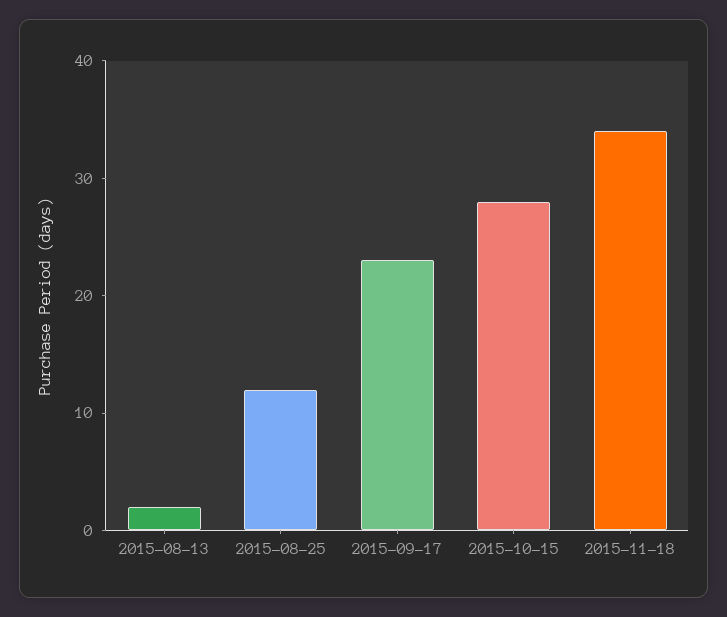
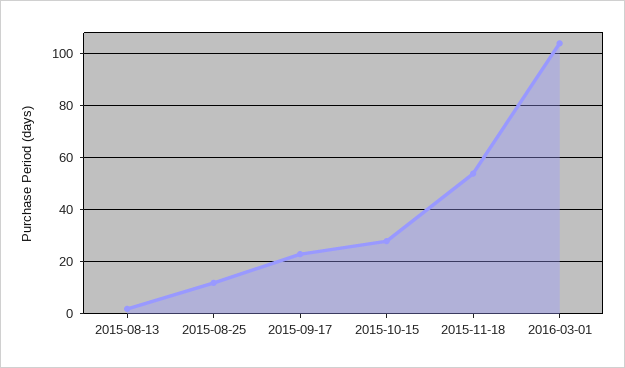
2015-11-18: 34 -> 55
2016-03-01: none -> 105

